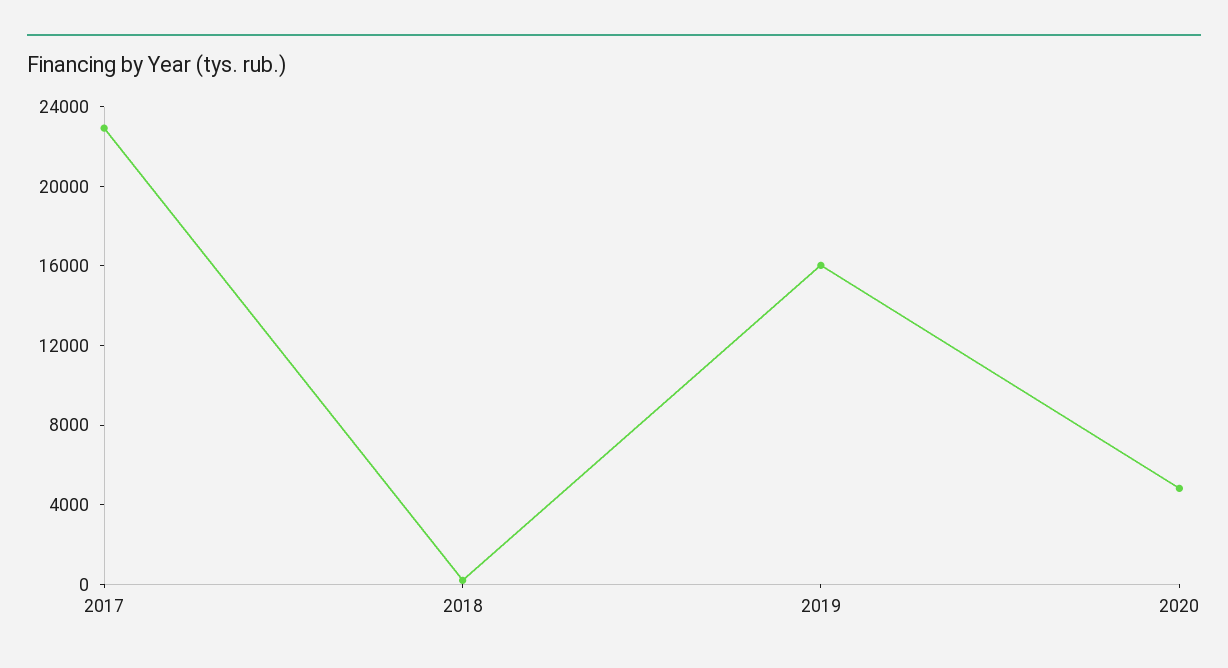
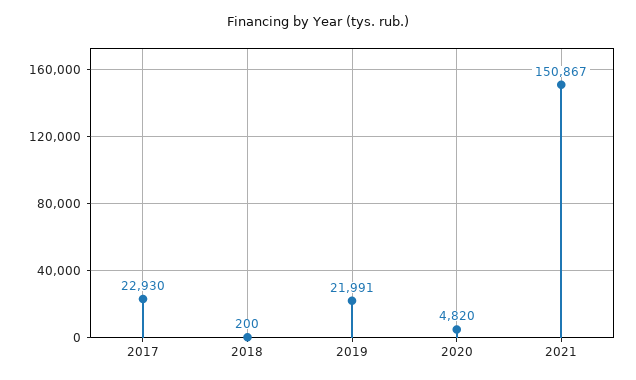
2019: 16000 -> 21991
2021: none -> 150867

